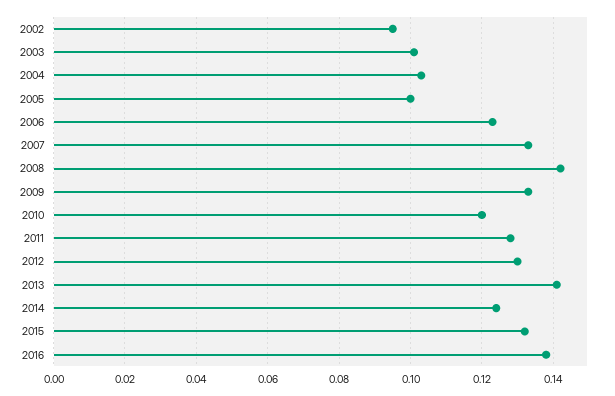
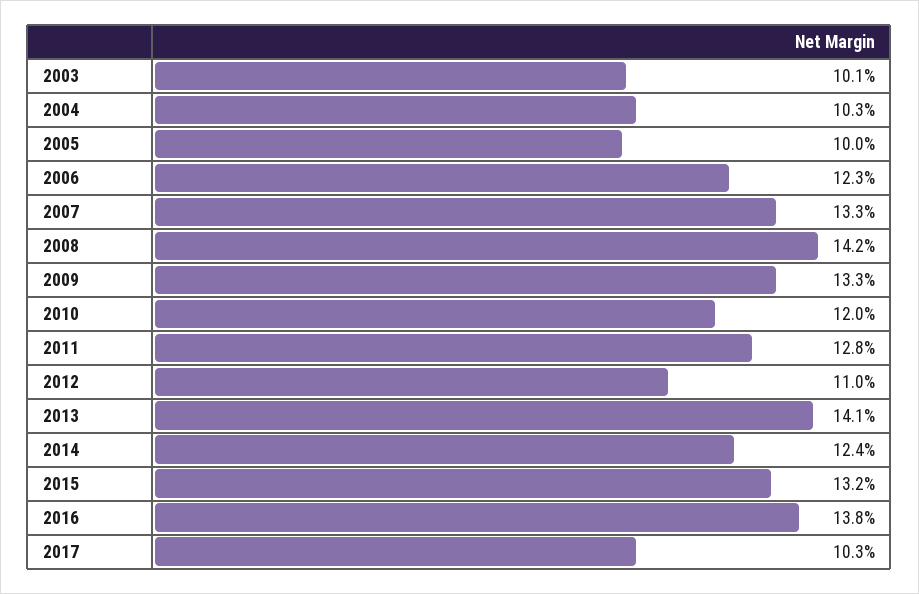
2002: 0.095 -> none
2012: 0.13 -> 0.11
2017: none -> 0.103

